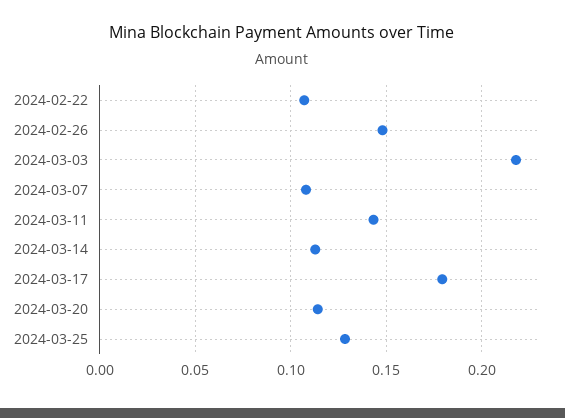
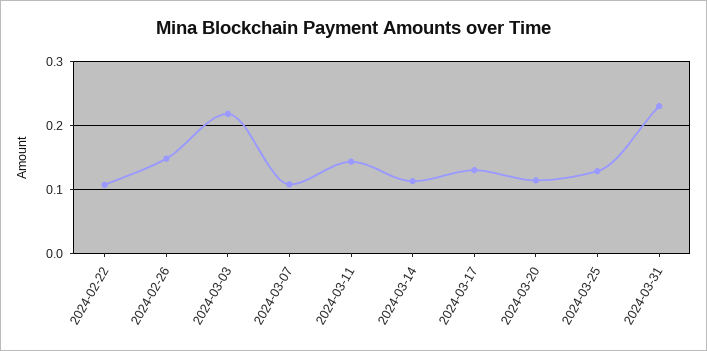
2024-03-17: 0.18 -> 0.13
2024-03-31: none -> 0.23

